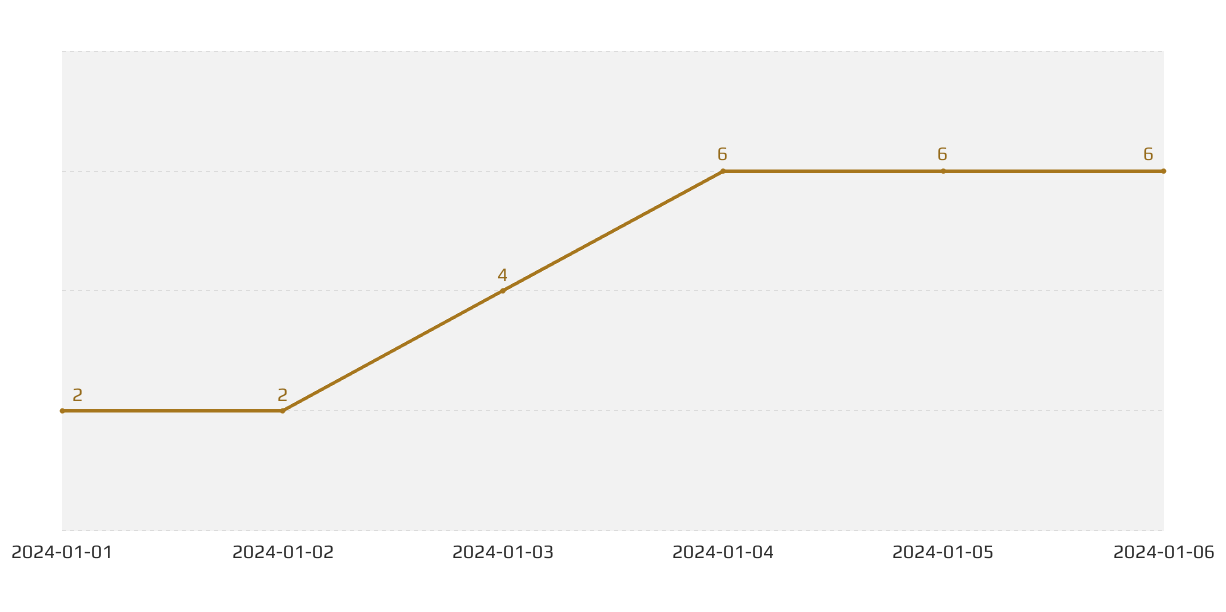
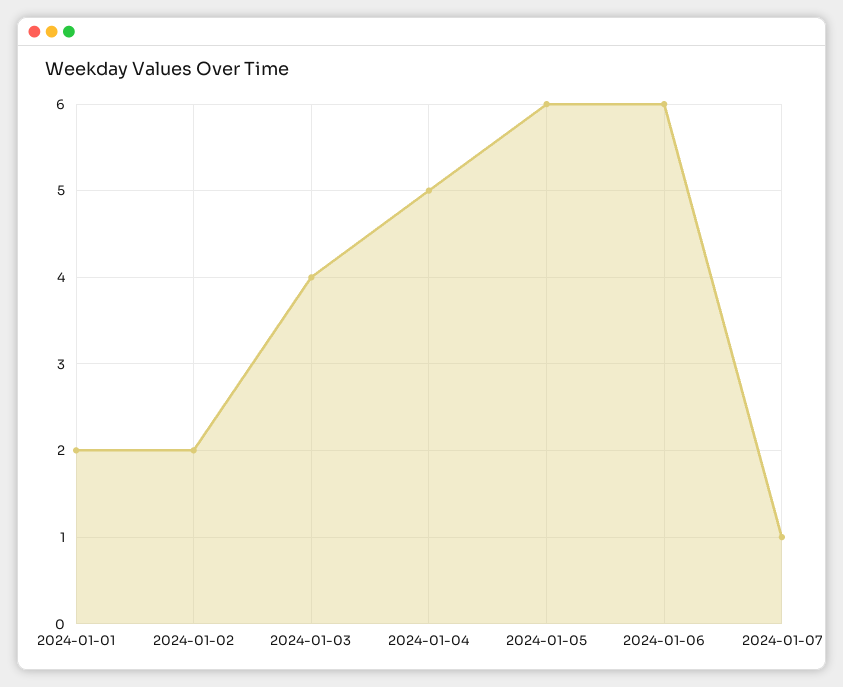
2024-01-04: 6 -> 5
2024-01-07: none -> 1

